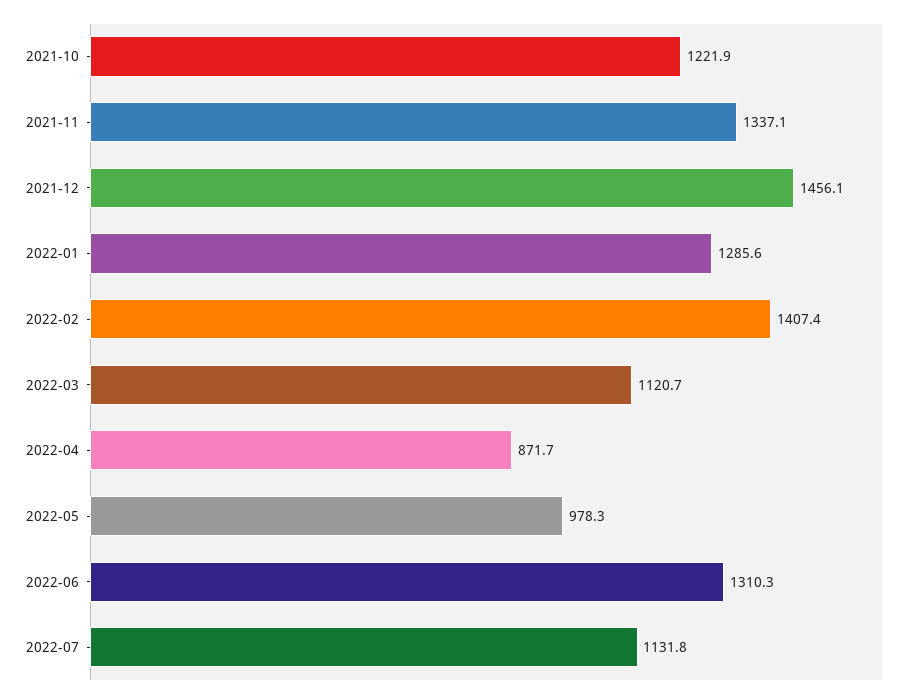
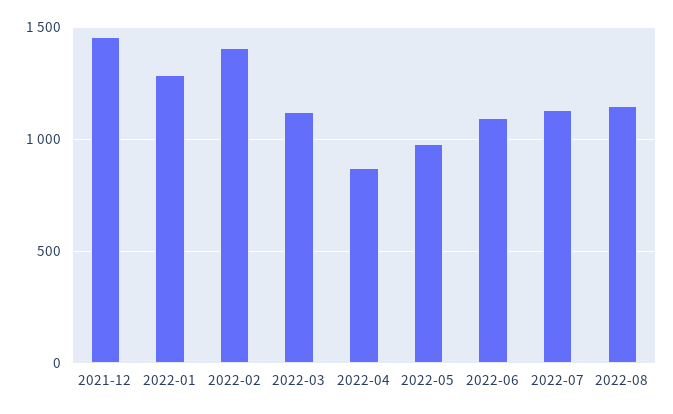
2021-10: 1221.9 -> none
2021-11: 1337.1 -> none
2022-06: 1310.3 -> 1100
2022-08: none -> 1150

